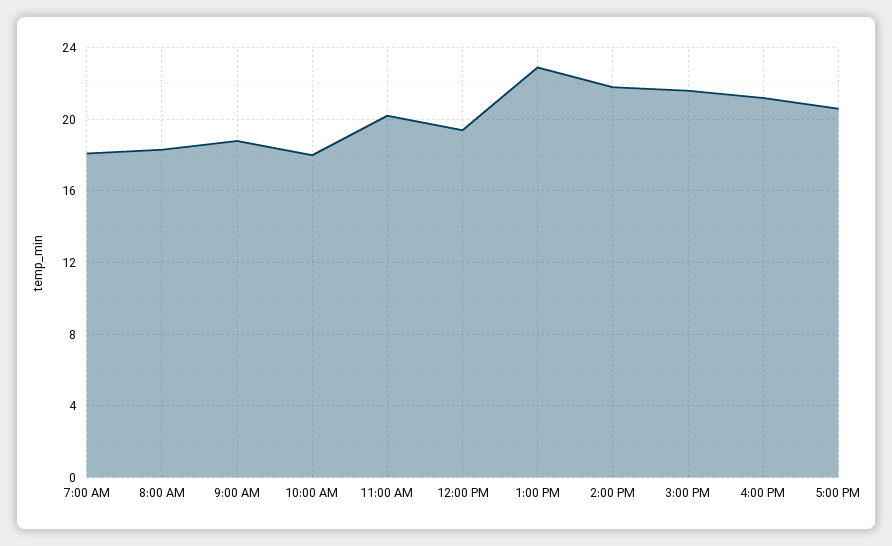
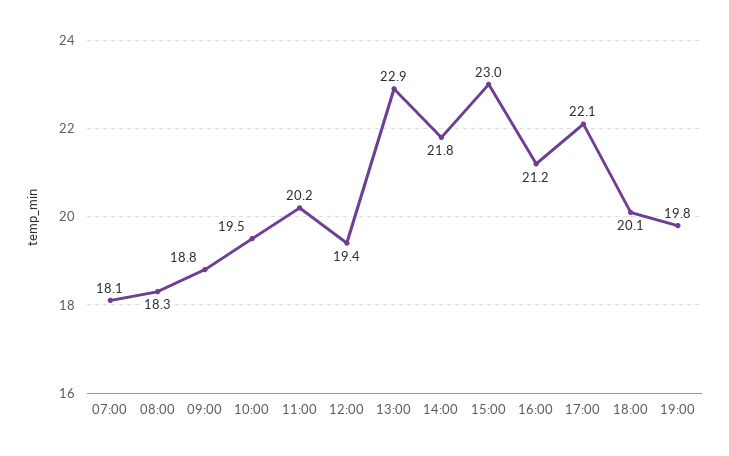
10:00 AM: 18 -> 19.5
3:00 PM: 21.5 -> 23
5:00 PM: 20.5 -> 22.1
18:00: none -> 20.1
19:00: none -> 19.8

